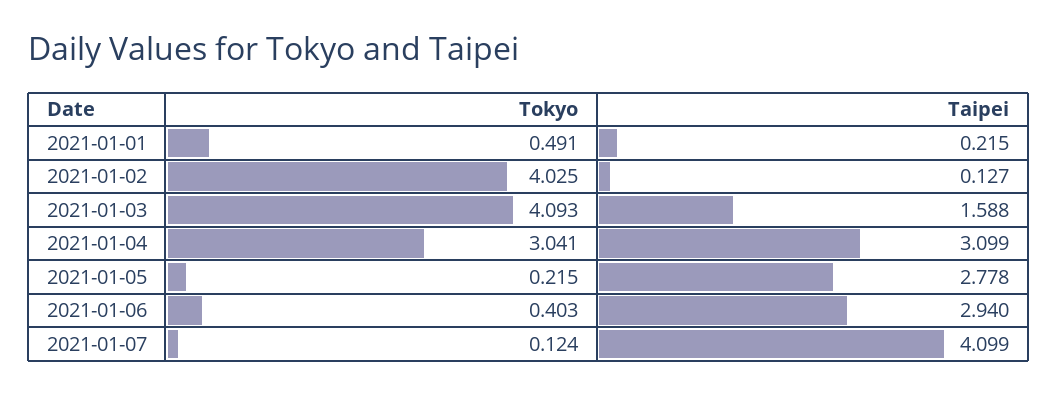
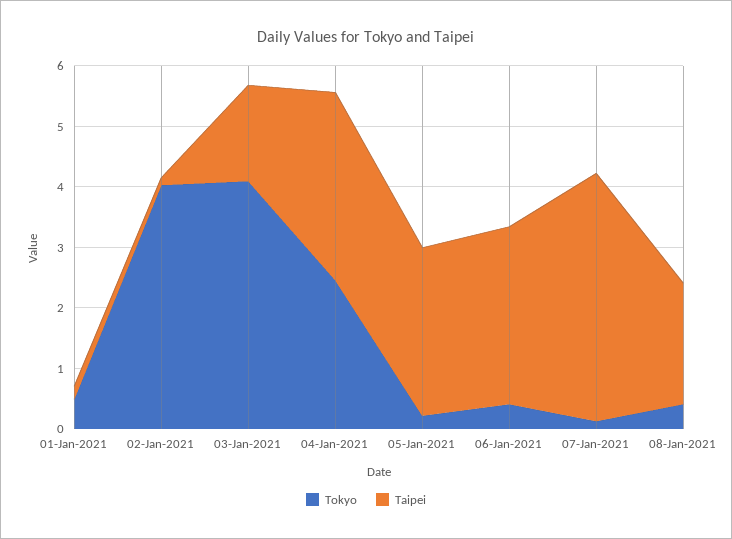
Tokyo, 2021-01-04: 3.041 -> 2.4
Tokyo, 08-Jan-2021: none -> 0.4
Taipei, 08-Jan-2021: none -> 2

